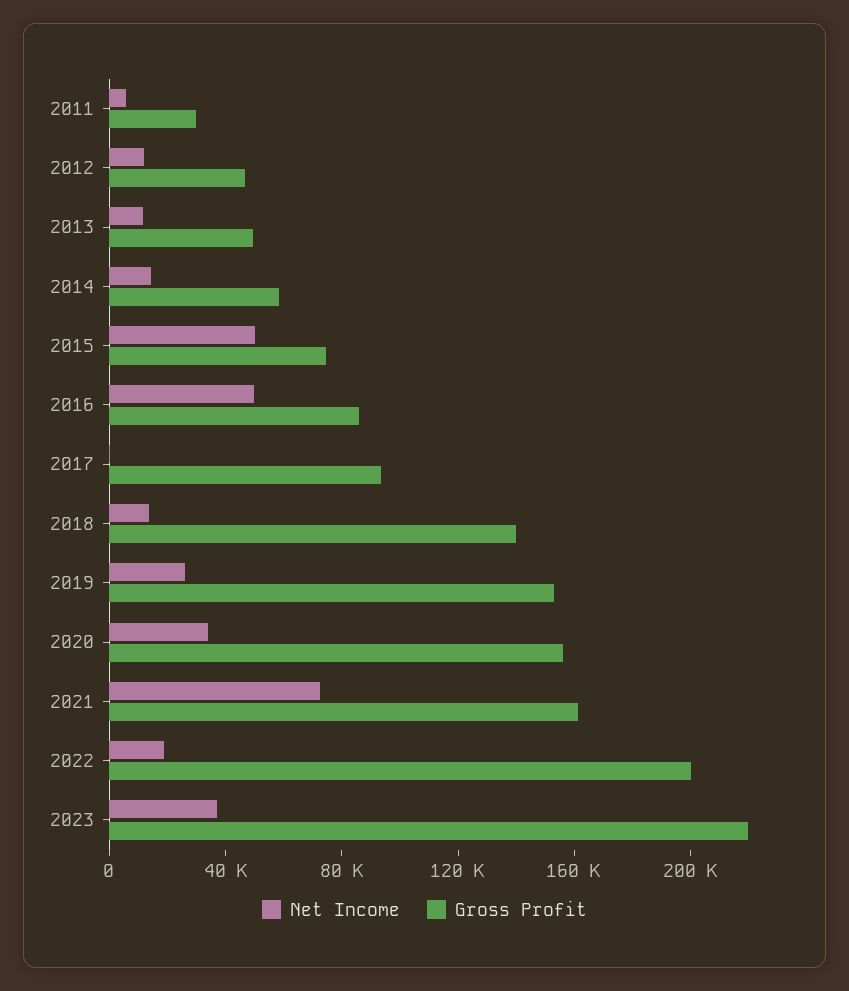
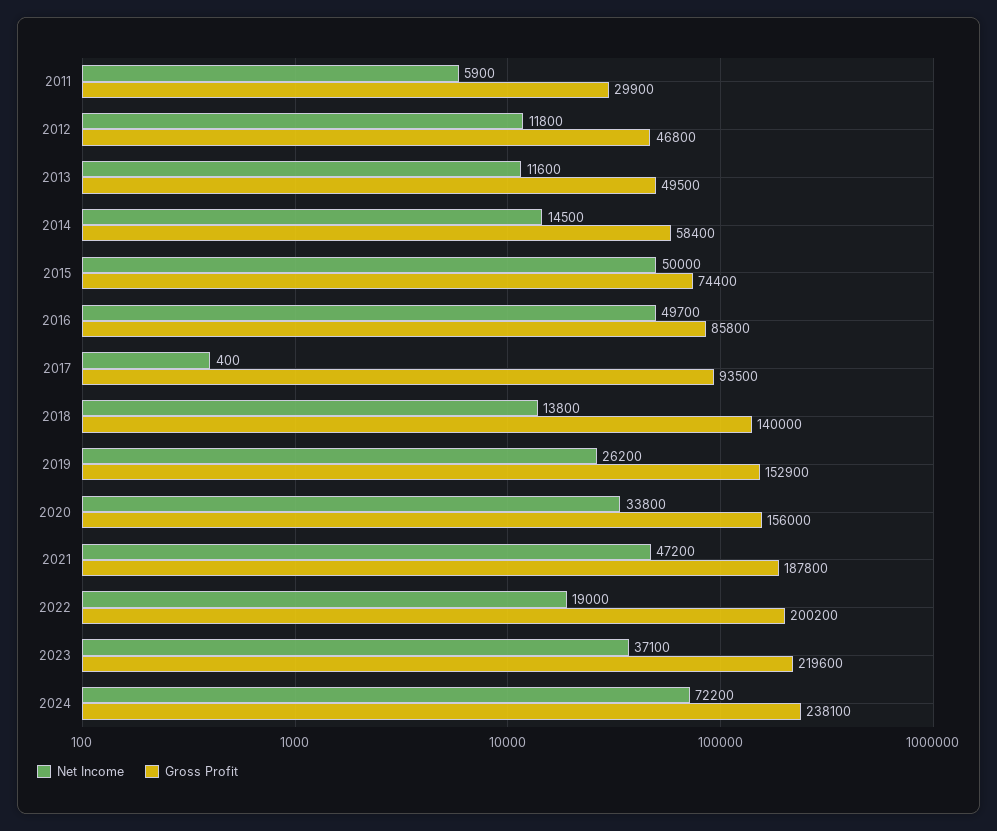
Net Income, 2021: 70000 -> 47200
Gross Profit, 2021: 160000 -> 187800
Net Income, 2024: none -> 72200
Gross Profit, 2024: none -> 238100

